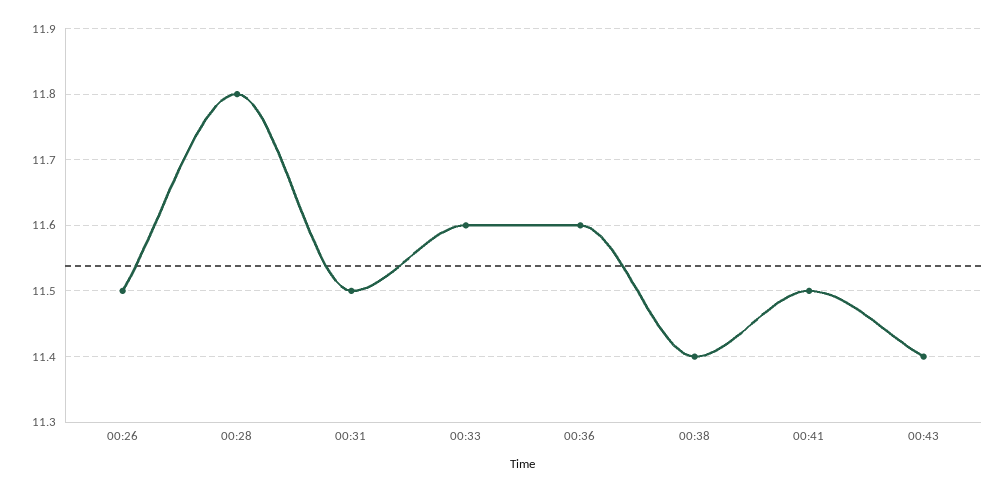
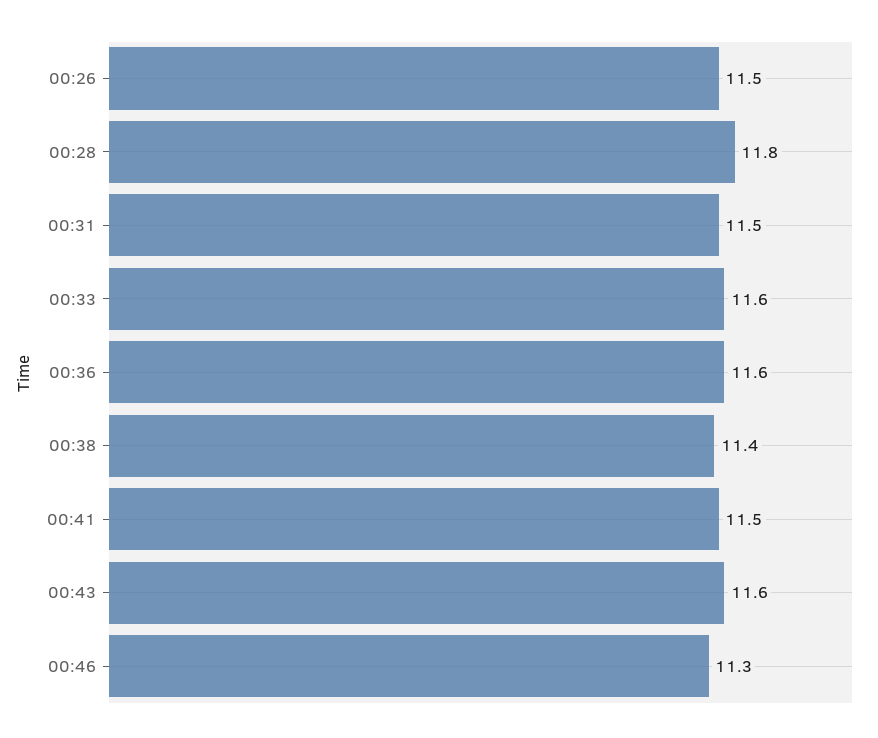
00:43: 11.4 -> 11.6
00:46: none -> 11.3

